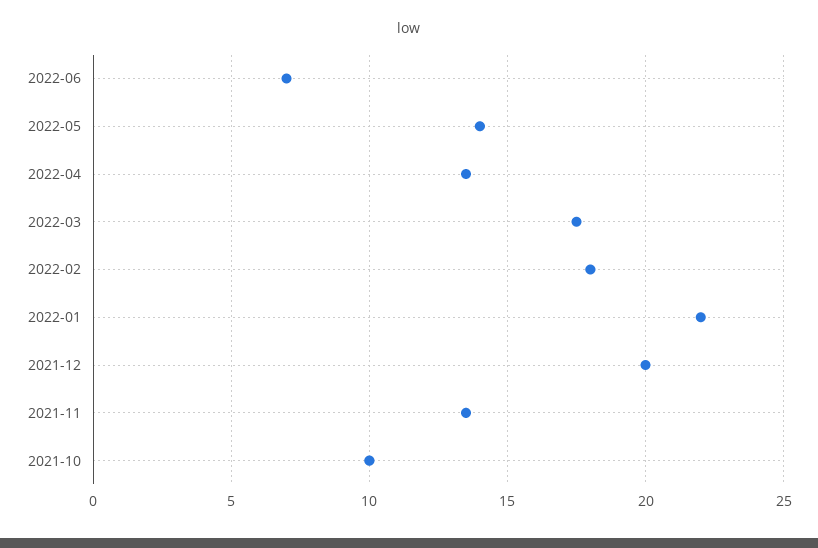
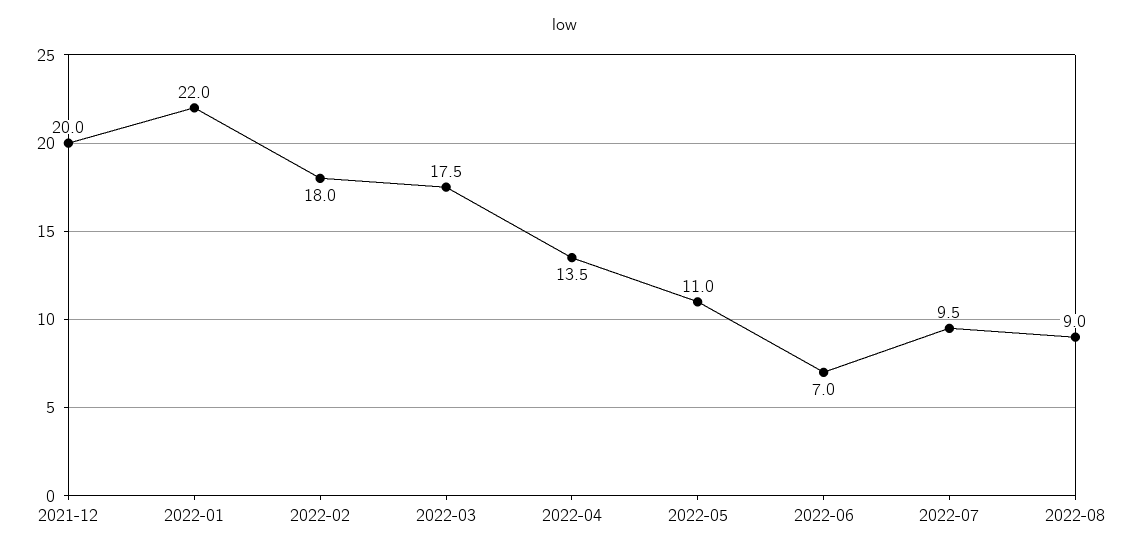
2022-05: 14 -> 11
2021-11: 13.5 -> none
2021-10: 10 -> none
2022-07: none -> 9.5
2022-08: none -> 9

